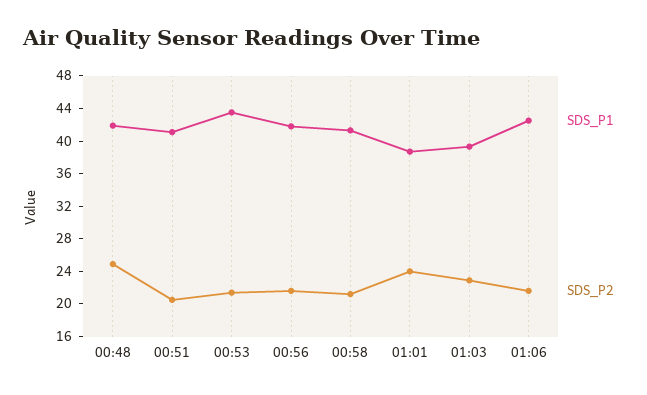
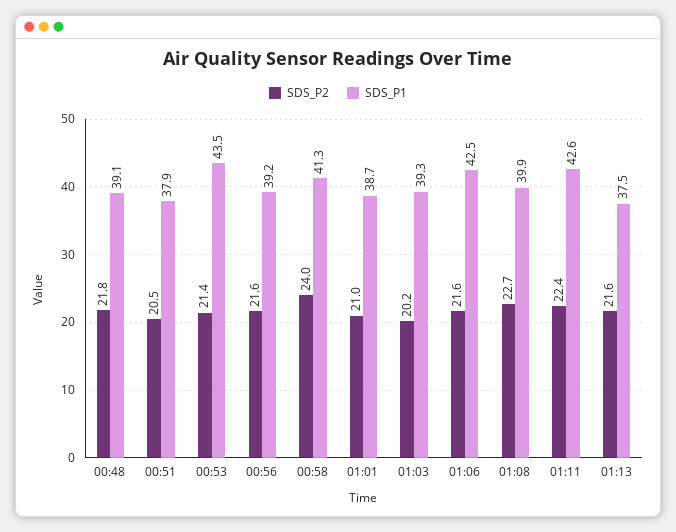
SDS_P1, 00:48: 42 -> 39.1
SDS_P2, 00:48: 25 -> 21.8
SDS_P1, 00:51: 41 -> 37.9
SDS_P1, 00:56: 42 -> 39.2
SDS_P2, 00:58: 21 -> 24
SDS_P2, 01:01: 24 -> 21
SDS_P2, 01:03: 23 -> 20.2
SDS_P2, 01:08: none -> 22.7
SDS_P1, 01:08: none -> 39.9
SDS_P2, 01:11: none -> 22.4
SDS_P1, 01:11: none -> 42.6
SDS_P2, 01:13: none -> 21.6
SDS_P1, 01:13: none -> 37.5

